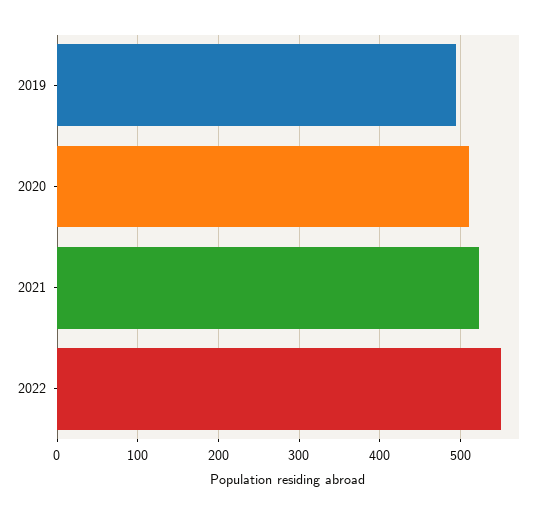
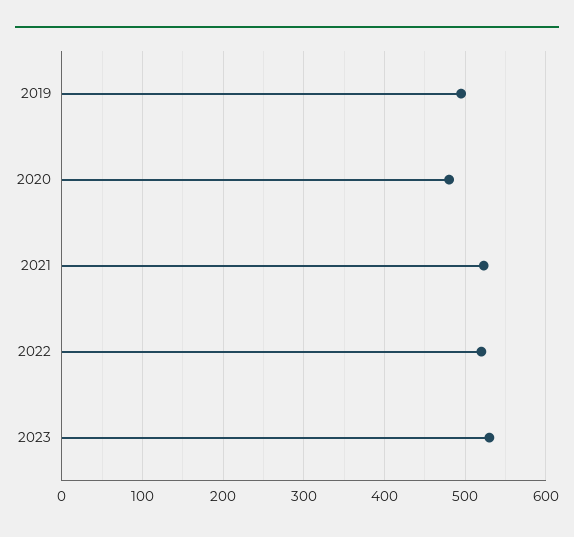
2020: 510 -> 480
2022: 550 -> 520
2023: none -> 530

